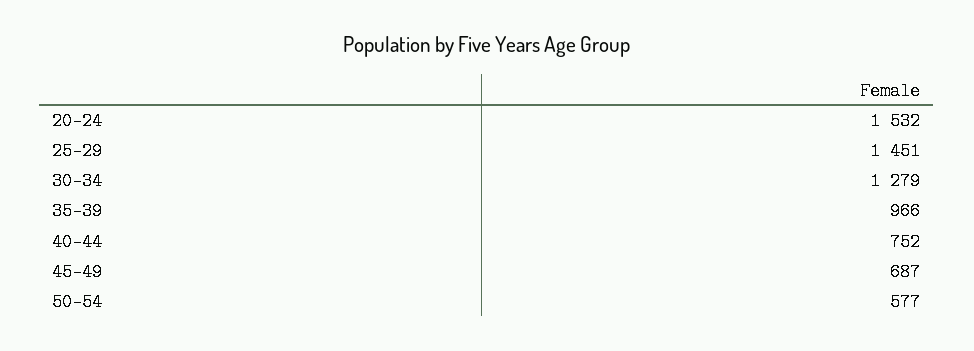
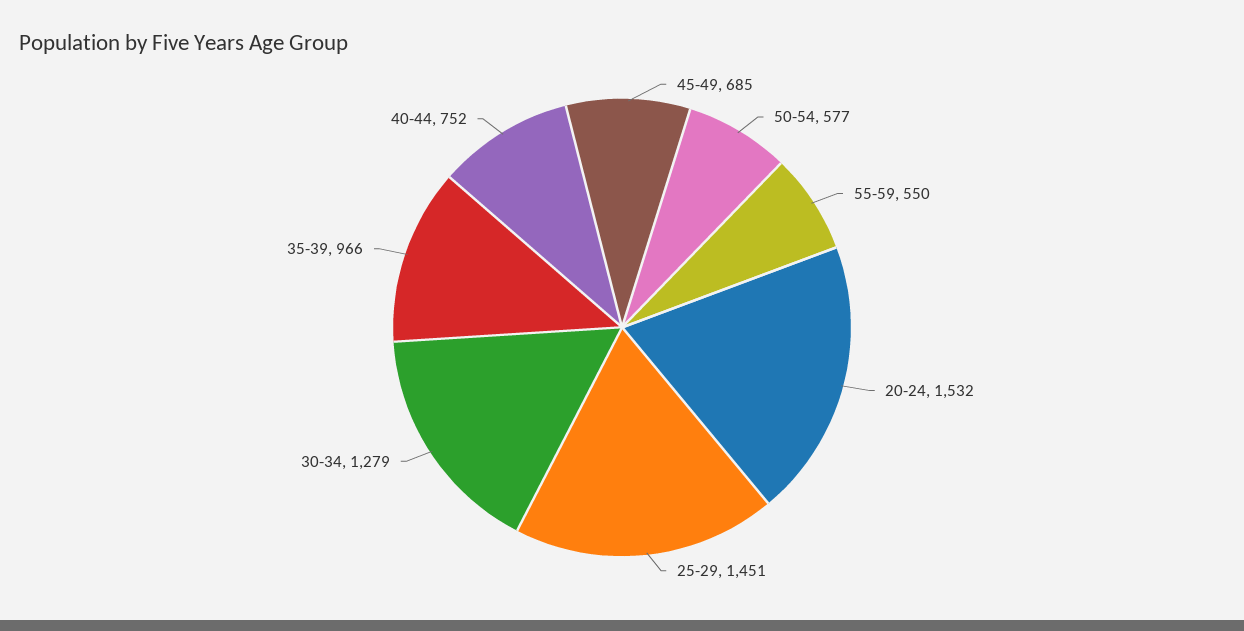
45-49: 687 -> 685
55-59: none -> 550

